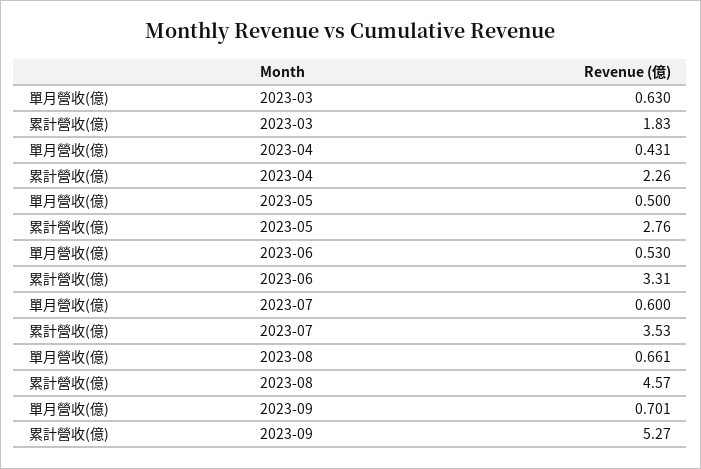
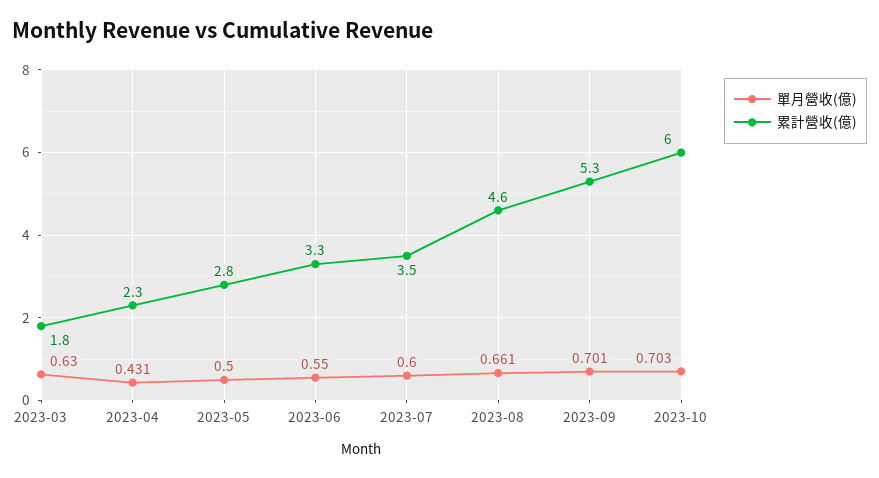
單月營收(億), 2023-06: 0.53 -> 0.55
單月營收(億), 2023-10: none -> 0.703
累計營收(億), 2023-10: none -> 6

